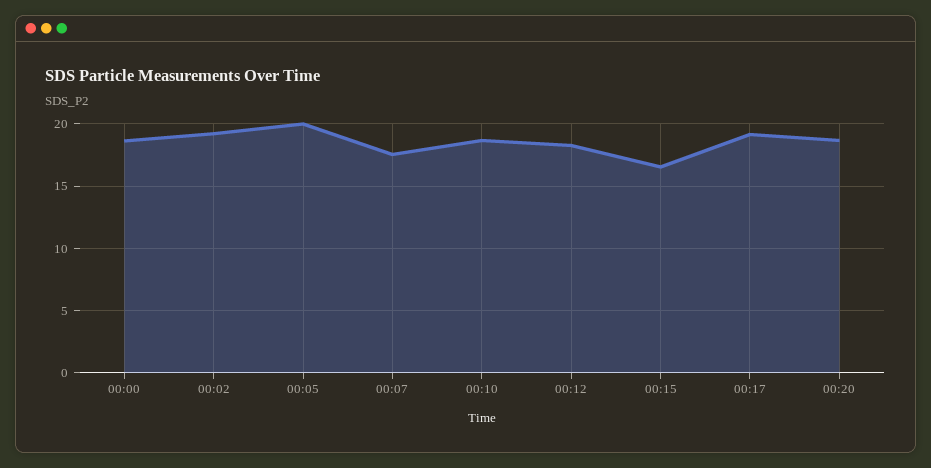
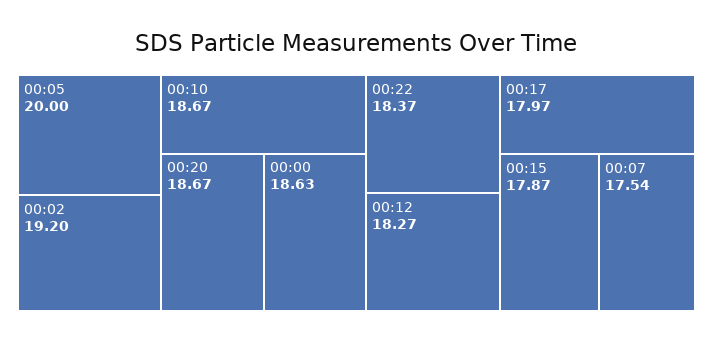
00:15: 16.5 -> 17.87
00:17: 19 -> 17.97
00:22: none -> 18.37

